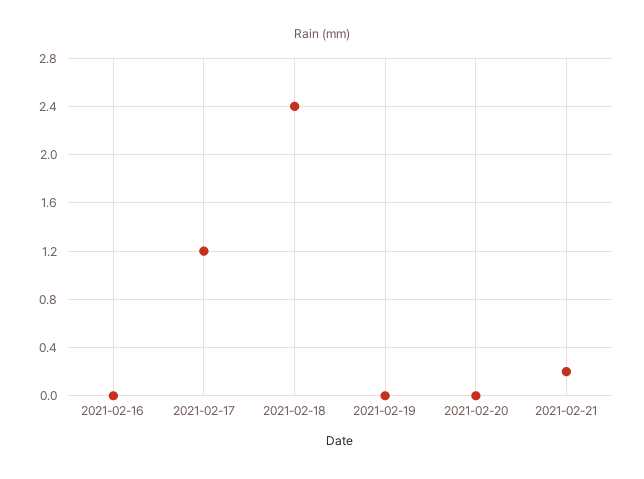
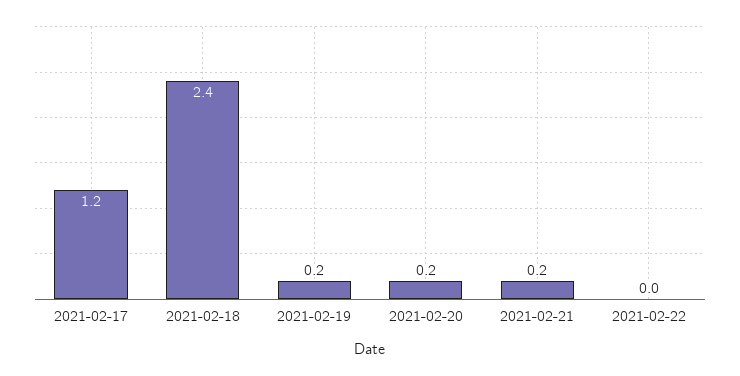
2021-02-16: 0 -> none
2021-02-19: 0 -> 0.2
2021-02-20: 0 -> 0.2
2021-02-22: none -> 0

